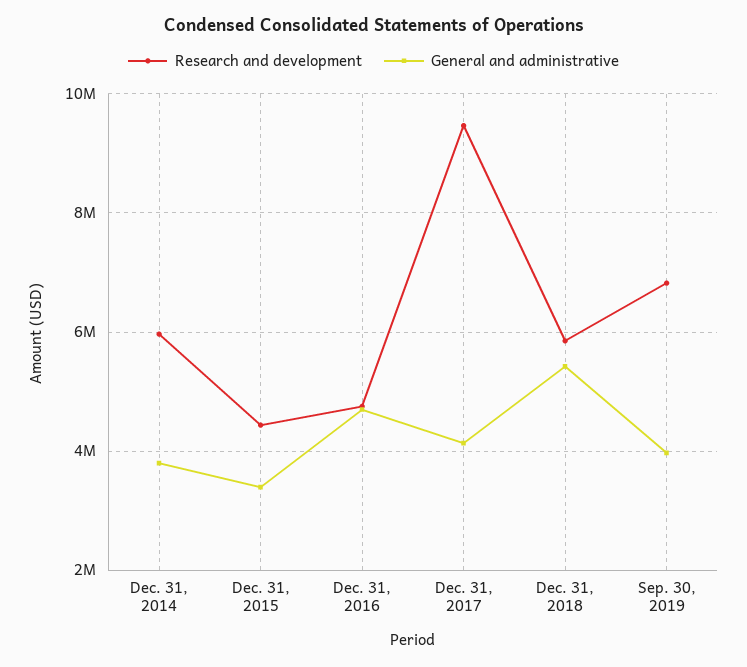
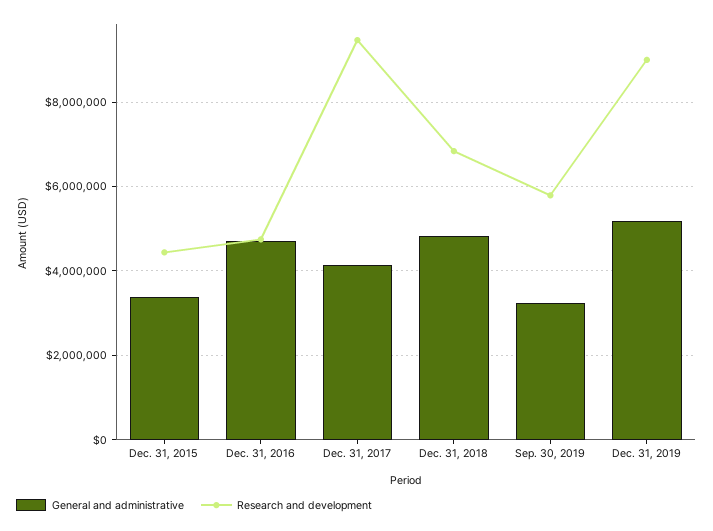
Research and development, Dec. 31, 2014: 6000000 -> none
General and administrative, Dec. 31, 2014: 3800000 -> none
Research and development, Dec. 31, 2018: 5800000 -> 6800000
General and administrative, Dec. 31, 2018: 5400000 -> 4800000
Research and development, Sep. 30, 2019: 6800000 -> 5800000
General and administrative, Sep. 30, 2019: 4000000 -> 3200000
General and administrative, Dec. 31, 2019: none -> 5200000
Research and development, Dec. 31, 2019: none -> 9000000

